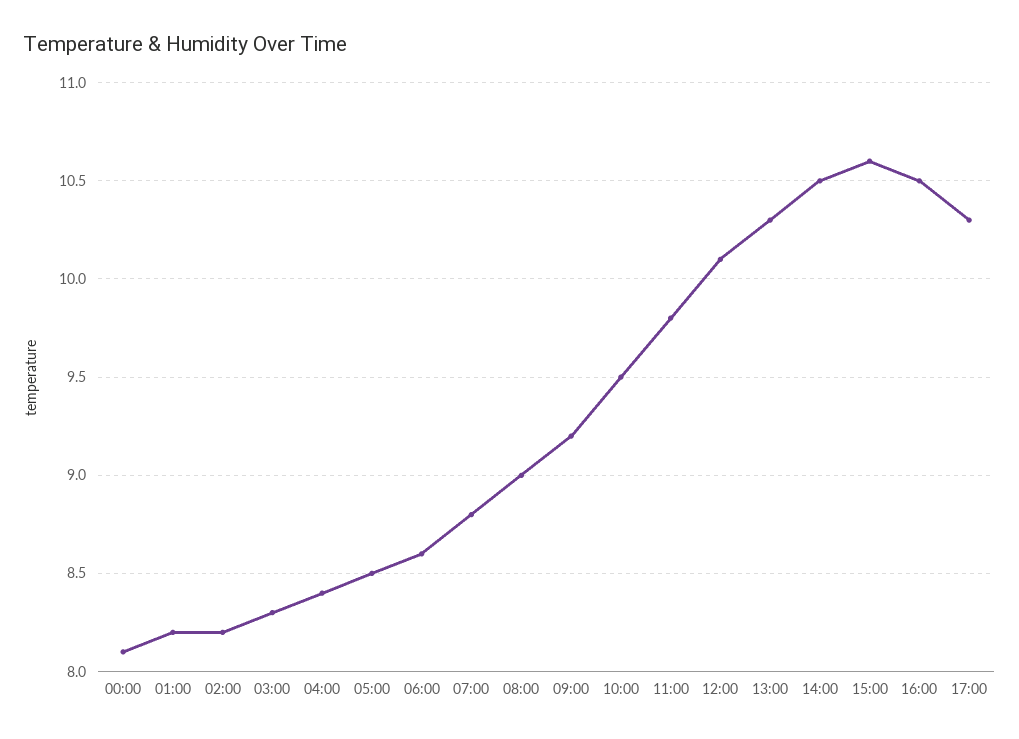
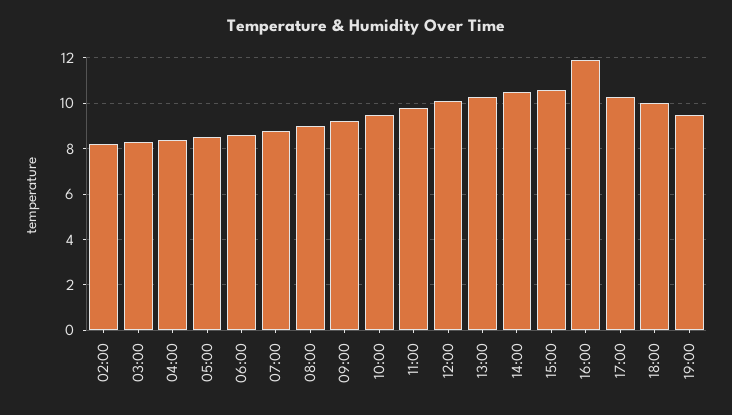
00:00: 8.1 -> none
01:00: 8.2 -> none
16:00: 10.5 -> 12
18:00: none -> 10
19:00: none -> 9.5

